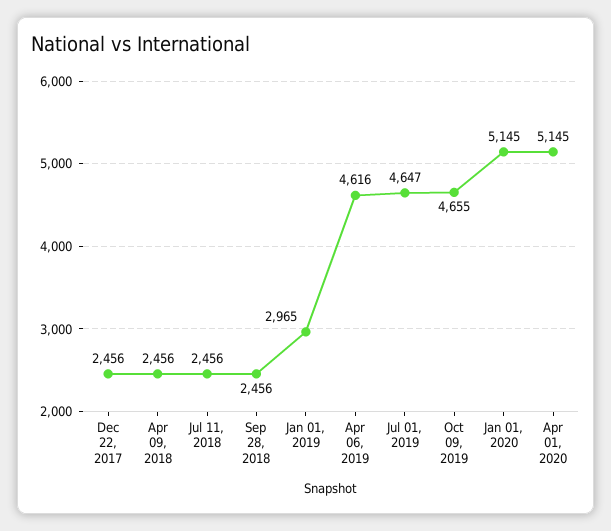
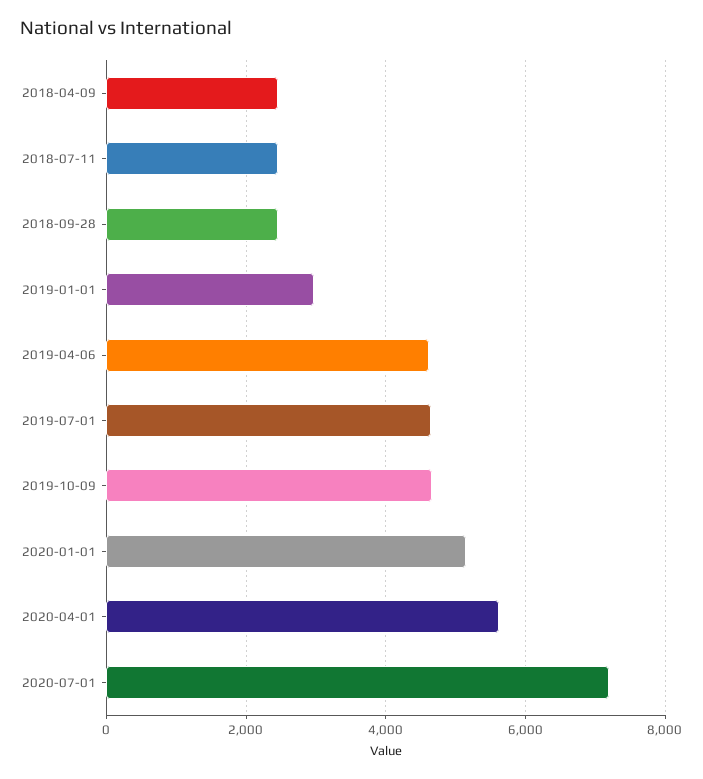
Dec 22, 2017: 2456 -> none
Apr 01, 2020: 5145 -> 5600
2020-07-01: none -> 7200

